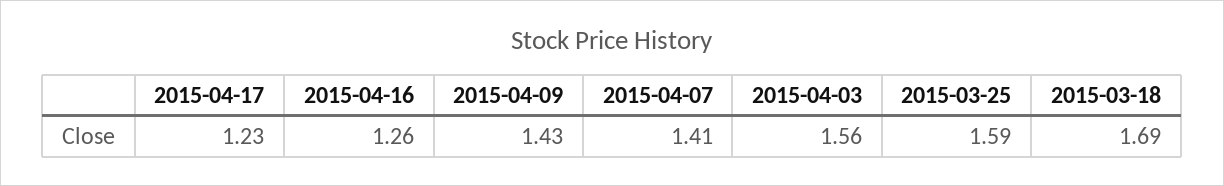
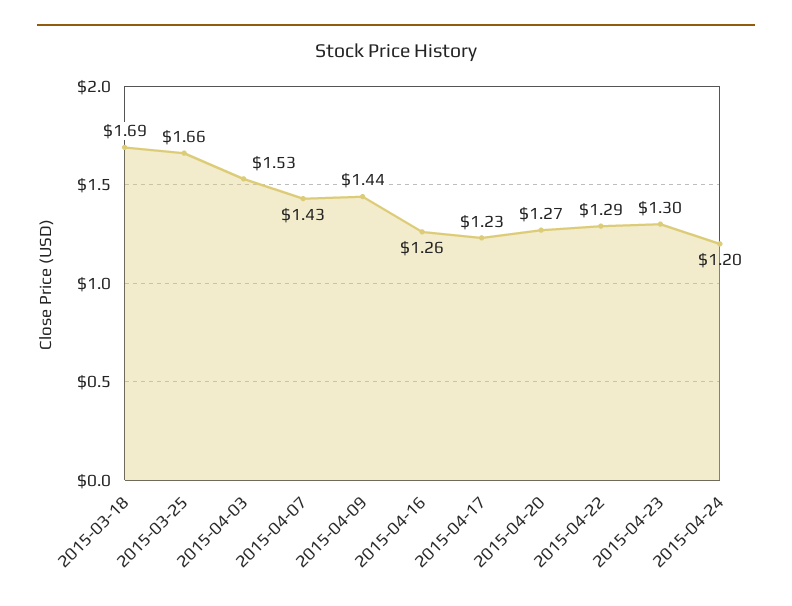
2015-04-09: 1.43 -> 1.44
2015-04-07: 1.41 -> 1.43
2015-04-03: 1.56 -> 1.53
2015-03-25: 1.59 -> 1.66
2015-04-20: none -> 1.27
2015-04-22: none -> 1.29
2015-04-23: none -> 1.3
2015-04-24: none -> 1.2

